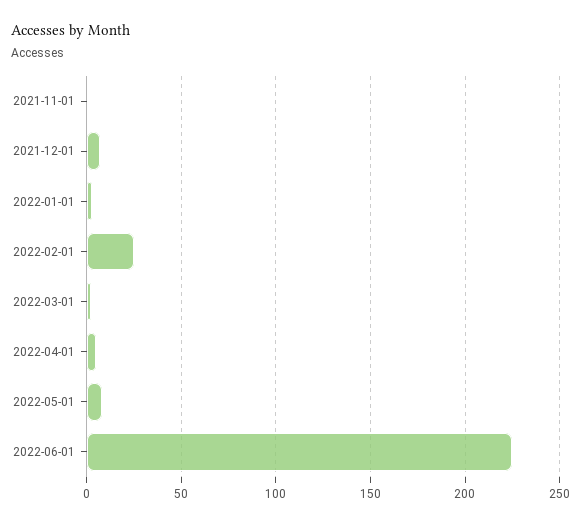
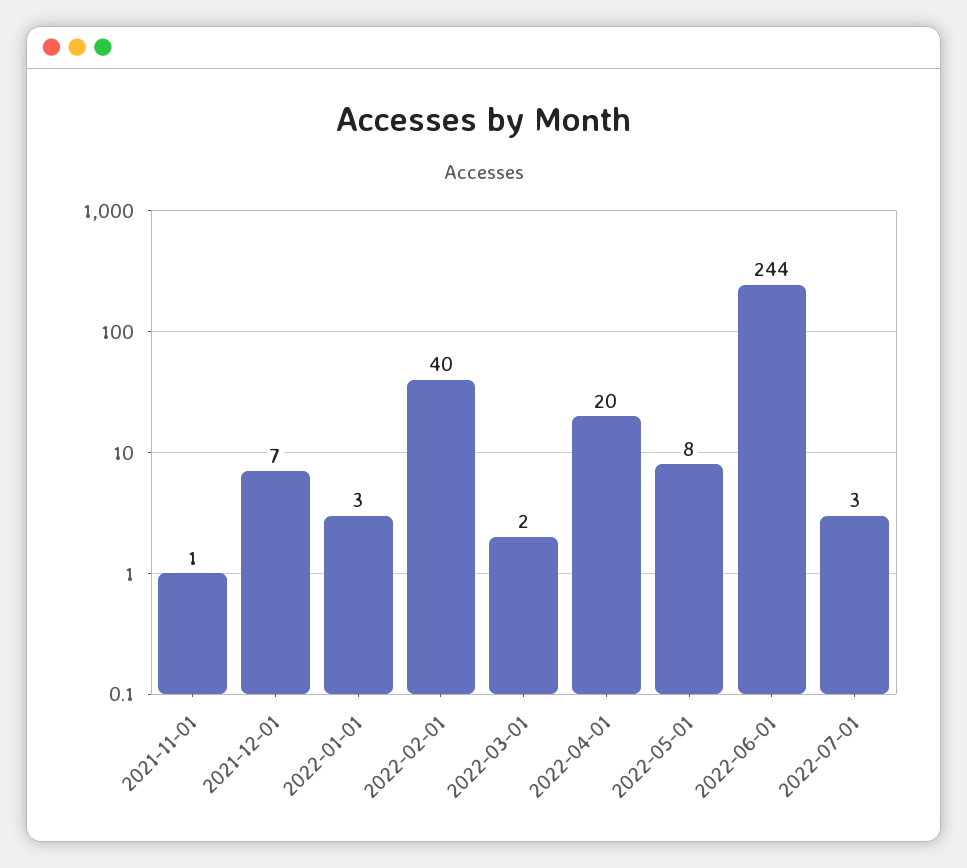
2022-02-01: 25 -> 40
2022-04-01: 5 -> 20
2022-06-01: 225 -> 244
2022-07-01: none -> 3

